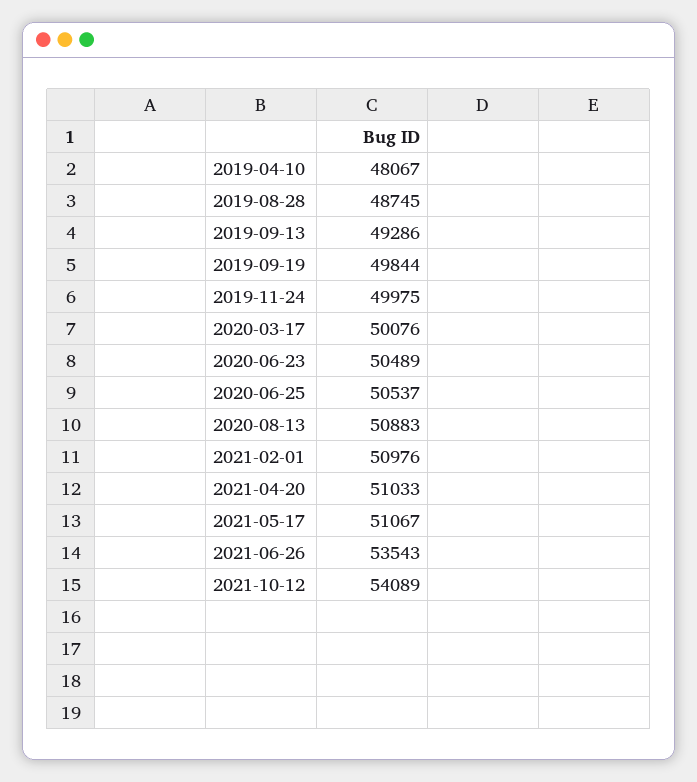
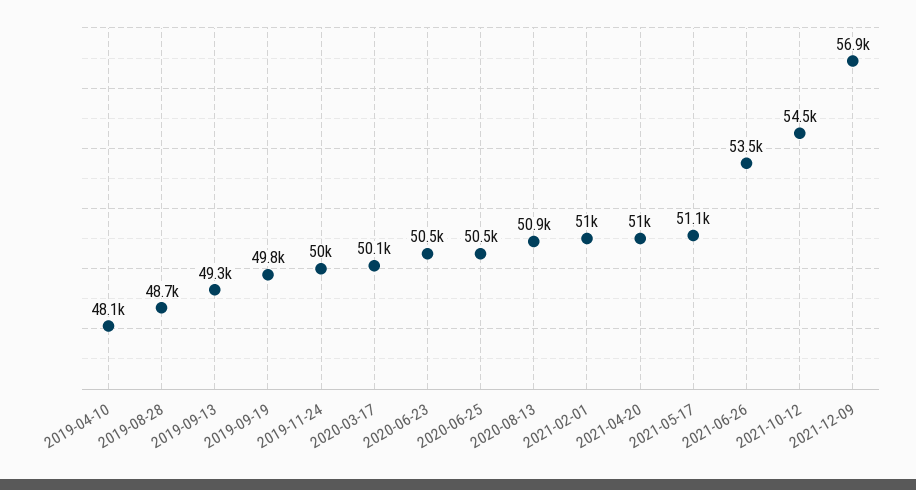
2021-10-12: 54089 -> 54500
2021-12-09: none -> 56900

